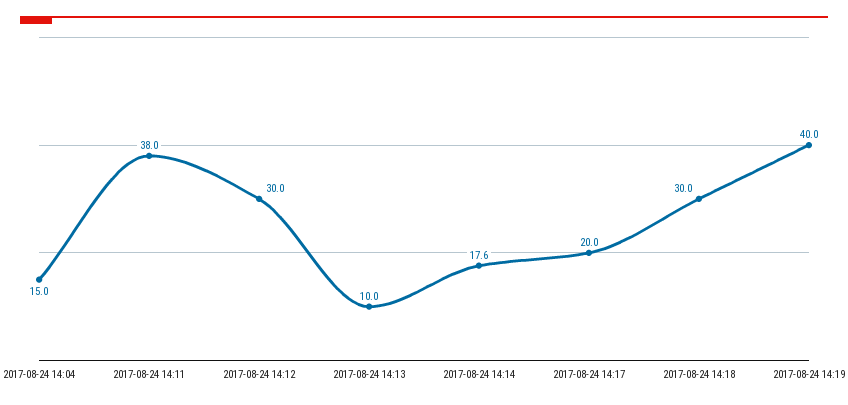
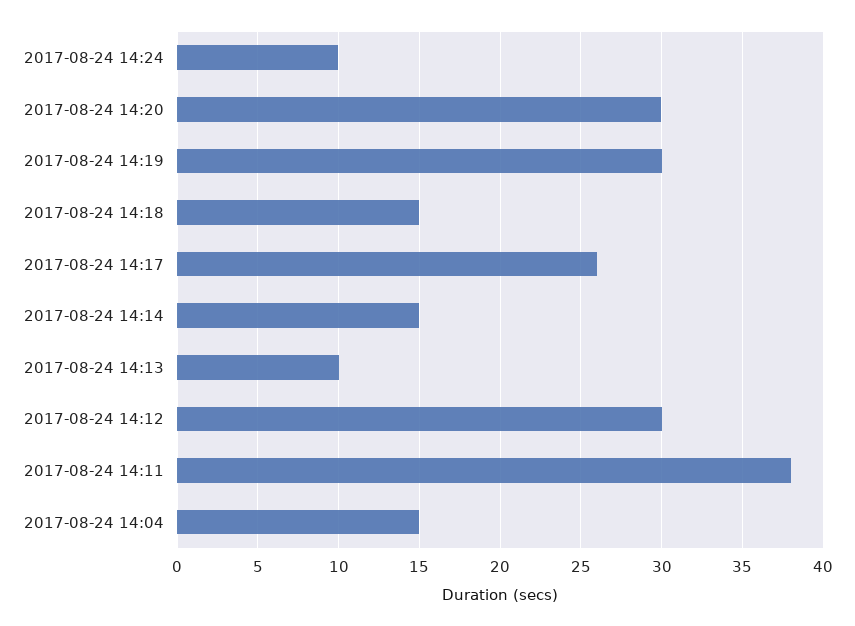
2017-08-24 14:14: 17.6 -> 15
2017-08-24 14:17: 20 -> 26
2017-08-24 14:18: 30 -> 15
2017-08-24 14:19: 40 -> 30
2017-08-24 14:24: none -> 10
2017-08-24 14:20: none -> 30

